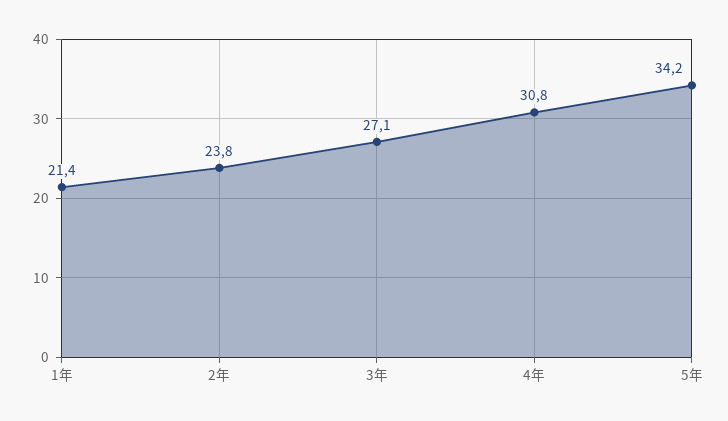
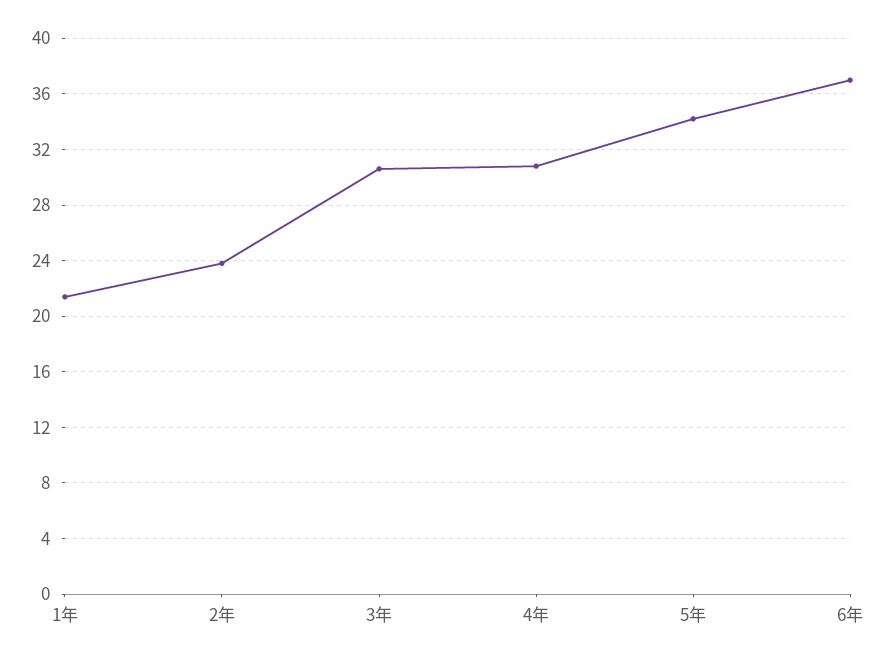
3年: 27.1 -> 30.5
6年: none -> 37

